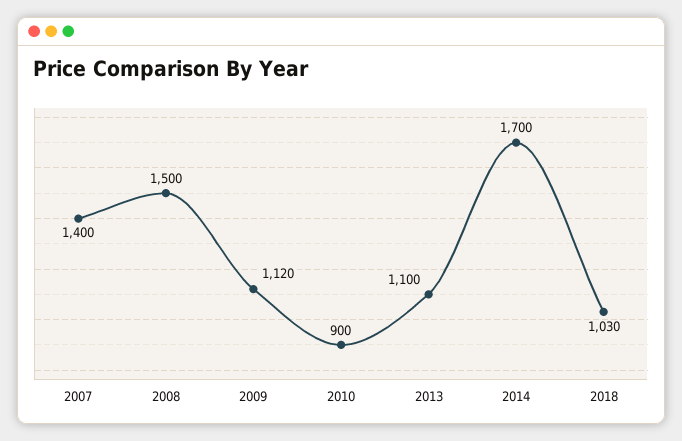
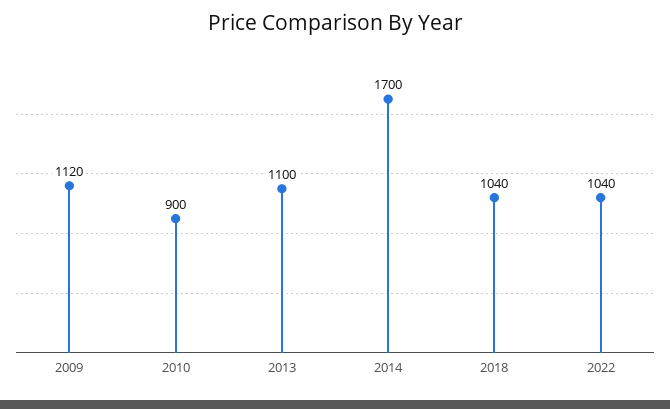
2007: 1400 -> none
2008: 1500 -> none
2018: 1030 -> 1040
2022: none -> 1040

